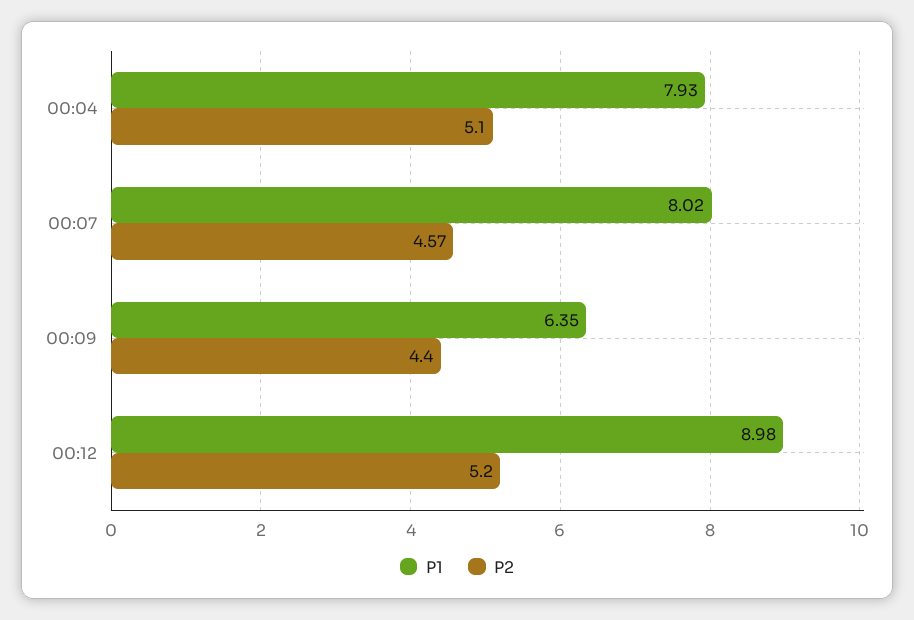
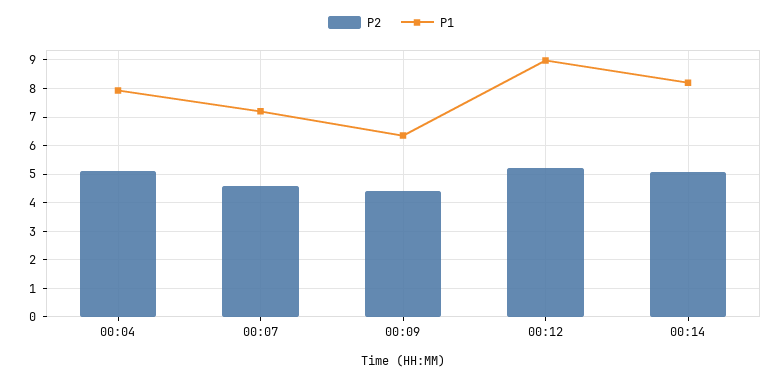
P1, 00:07: 8.02 -> 7.25
P2, 00:14: none -> 5
P1, 00:14: none -> 8.25

